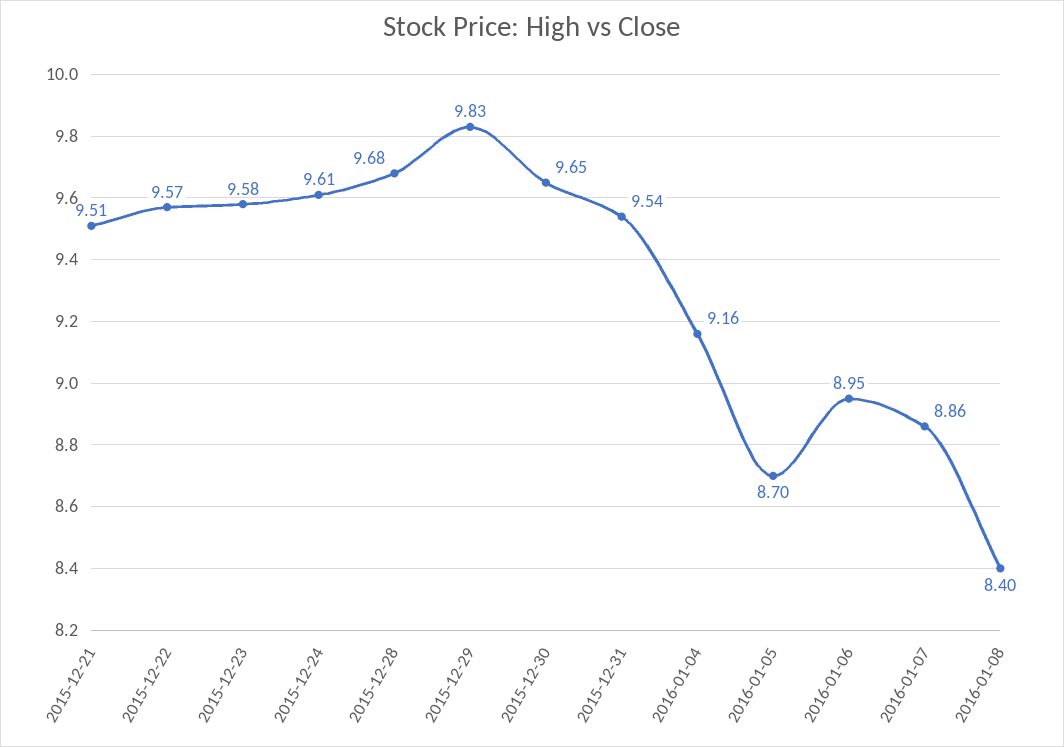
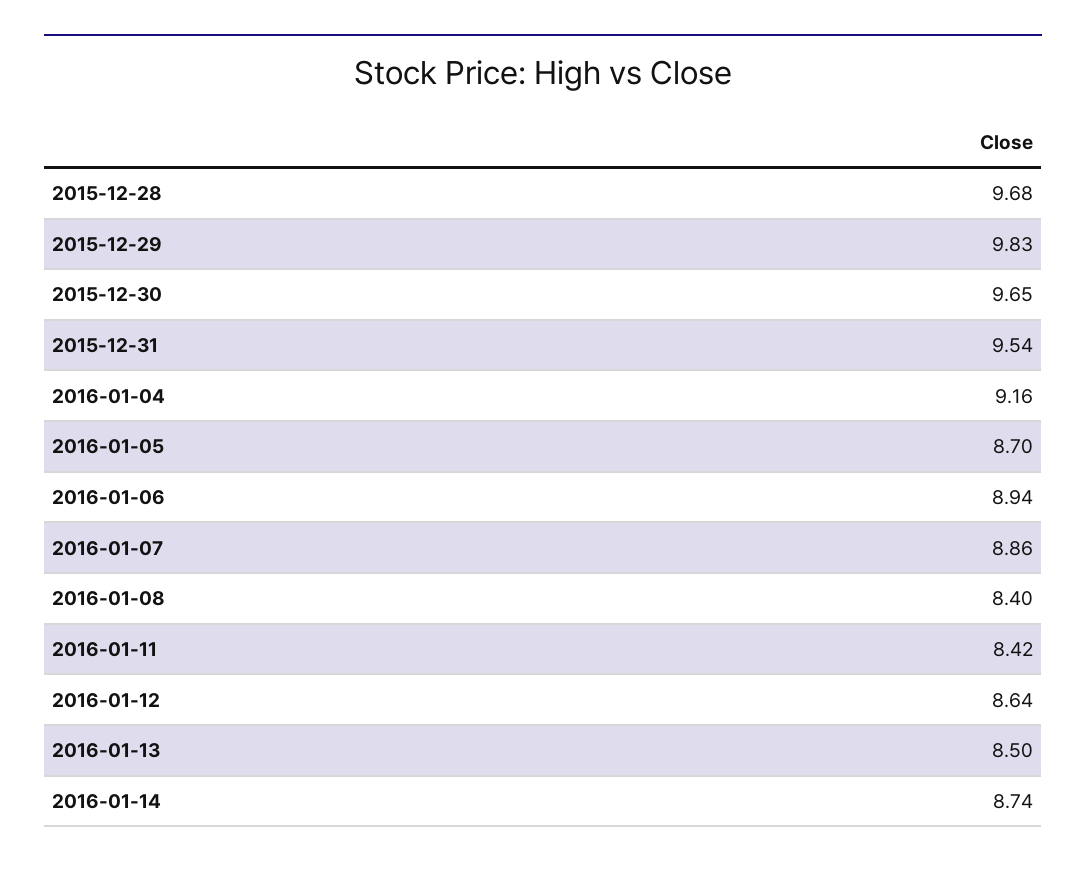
2015-12-21: 9.51 -> none
2015-12-22: 9.57 -> none
2015-12-23: 9.58 -> none
2015-12-24: 9.61 -> none
2016-01-06: 8.95 -> 8.94
2016-01-11: none -> 8.42
2016-01-12: none -> 8.64
2016-01-13: none -> 8.5
2016-01-14: none -> 8.74

